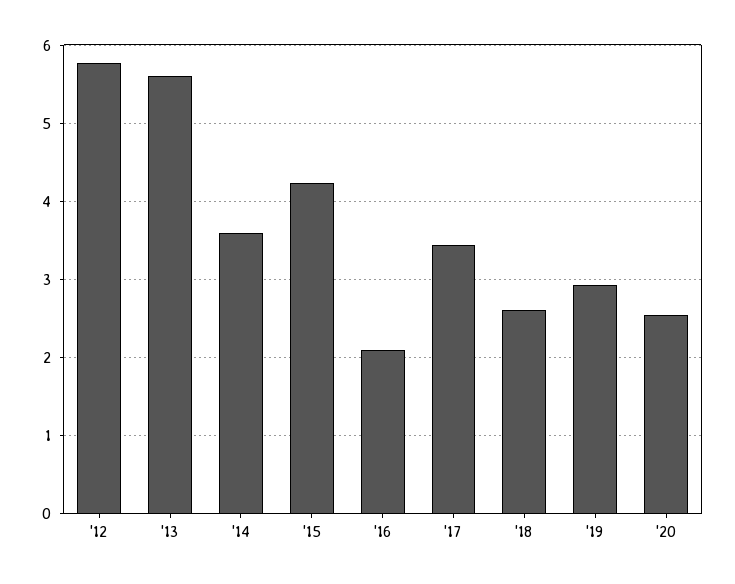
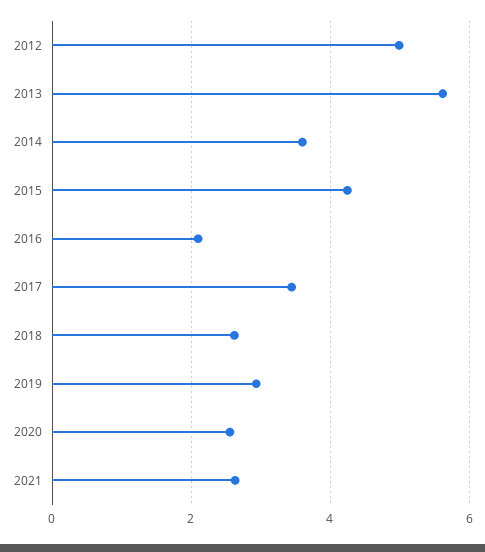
'12: 5.8 -> 5
2021: none -> 2.6

